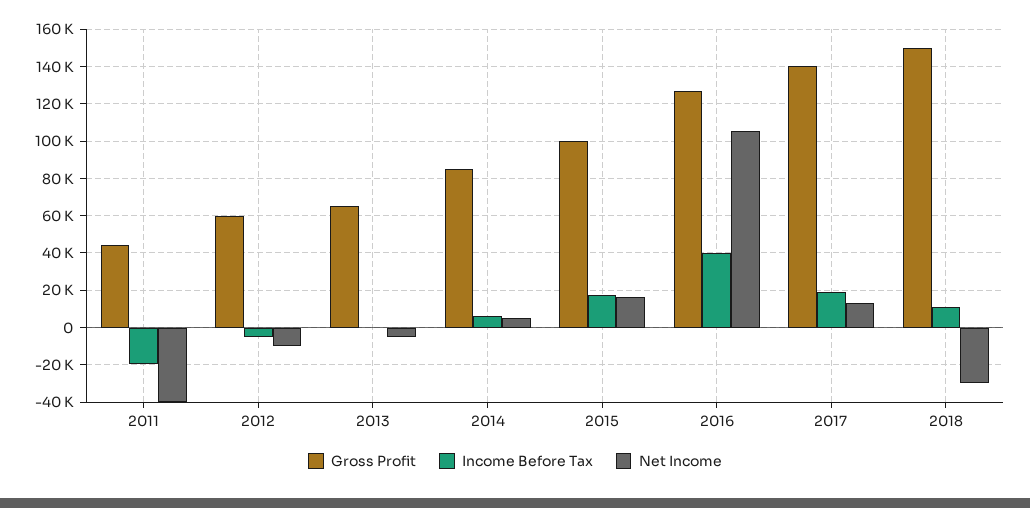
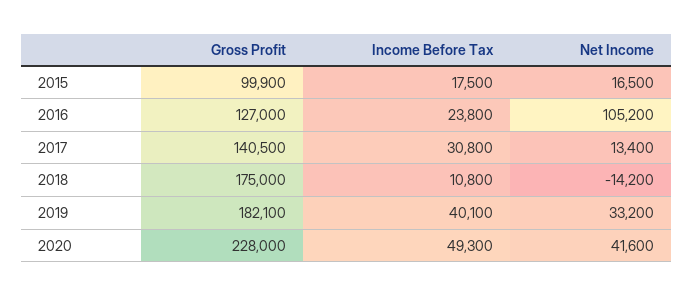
Gross Profit, 2011: 45000 -> none
Income Before Tax, 2011: -20000 -> none
Net Income, 2011: -40000 -> none
Gross Profit, 2012: 60000 -> none
Income Before Tax, 2012: -5000 -> none
Net Income, 2012: -10000 -> none
Gross Profit, 2013: 65000 -> none
Income Before Tax, 2013: 0 -> none
Net Income, 2013: -5000 -> none
Gross Profit, 2014: 85000 -> none
Income Before Tax, 2014: 5000 -> none
Net Income, 2014: 5000 -> none
Income Before Tax, 2016: 40000 -> 23800
Income Before Tax, 2017: 20000 -> 30800
Gross Profit, 2018: 150000 -> 175000
Net Income, 2018: -30000 -> -14200
Gross Profit, 2019: none -> 182100
Income Before Tax, 2019: none -> 40100
Net Income, 2019: none -> 33200
Gross Profit, 2020: none -> 228000
Income Before Tax, 2020: none -> 49300
Net Income, 2020: none -> 41600

